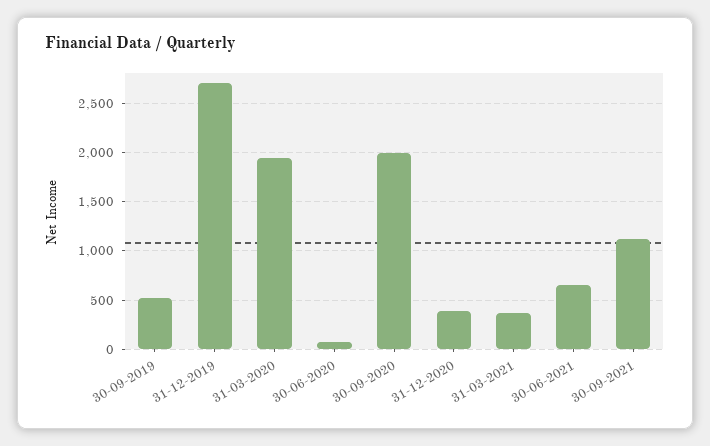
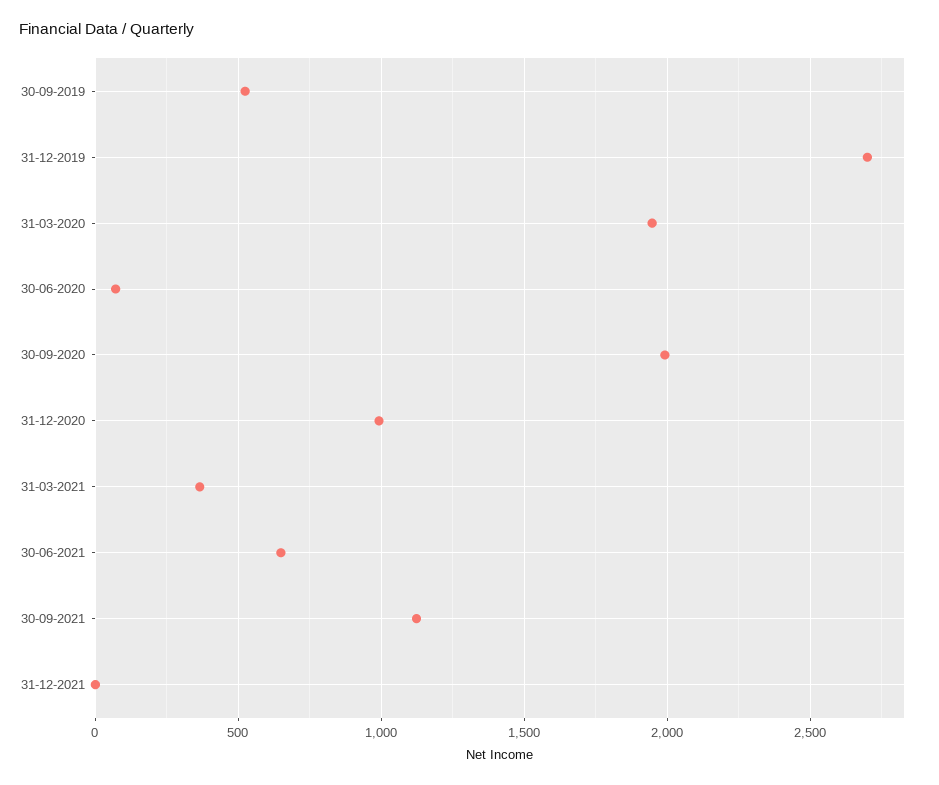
31-12-2020: 400 -> 1000
31-12-2021: none -> 0

